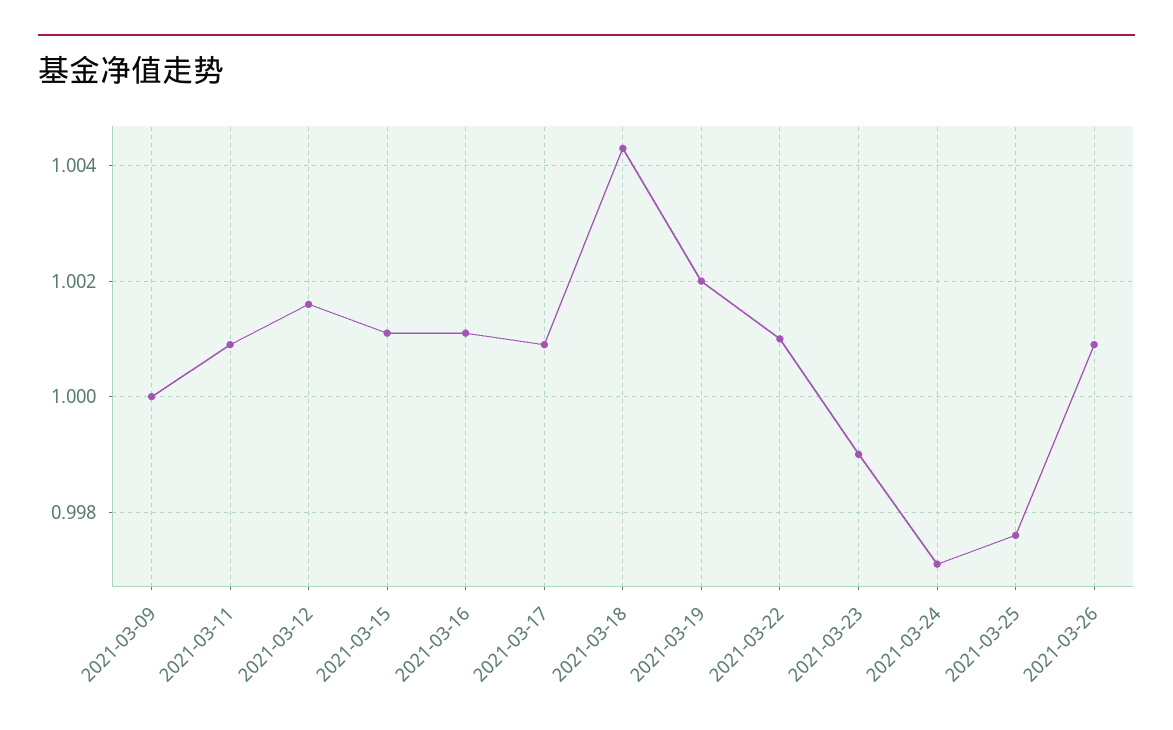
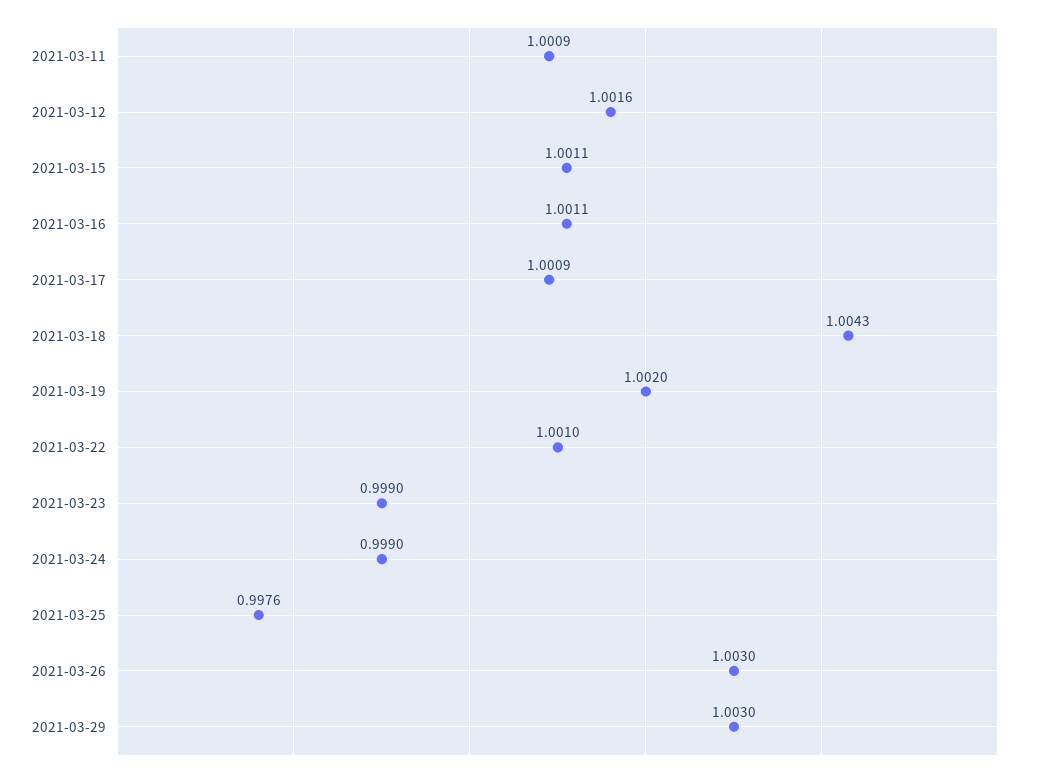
2021-03-09: 1 -> none
2021-03-24: 0.997 -> 0.999
2021-03-26: 1.001 -> 1.003
2021-03-29: none -> 1.003

